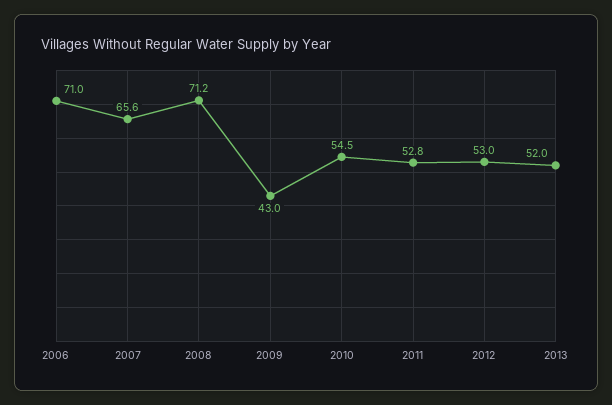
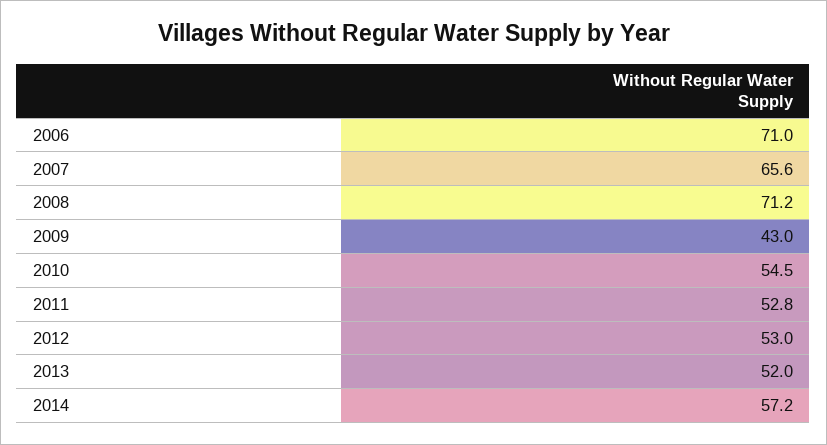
2014: none -> 57.2

